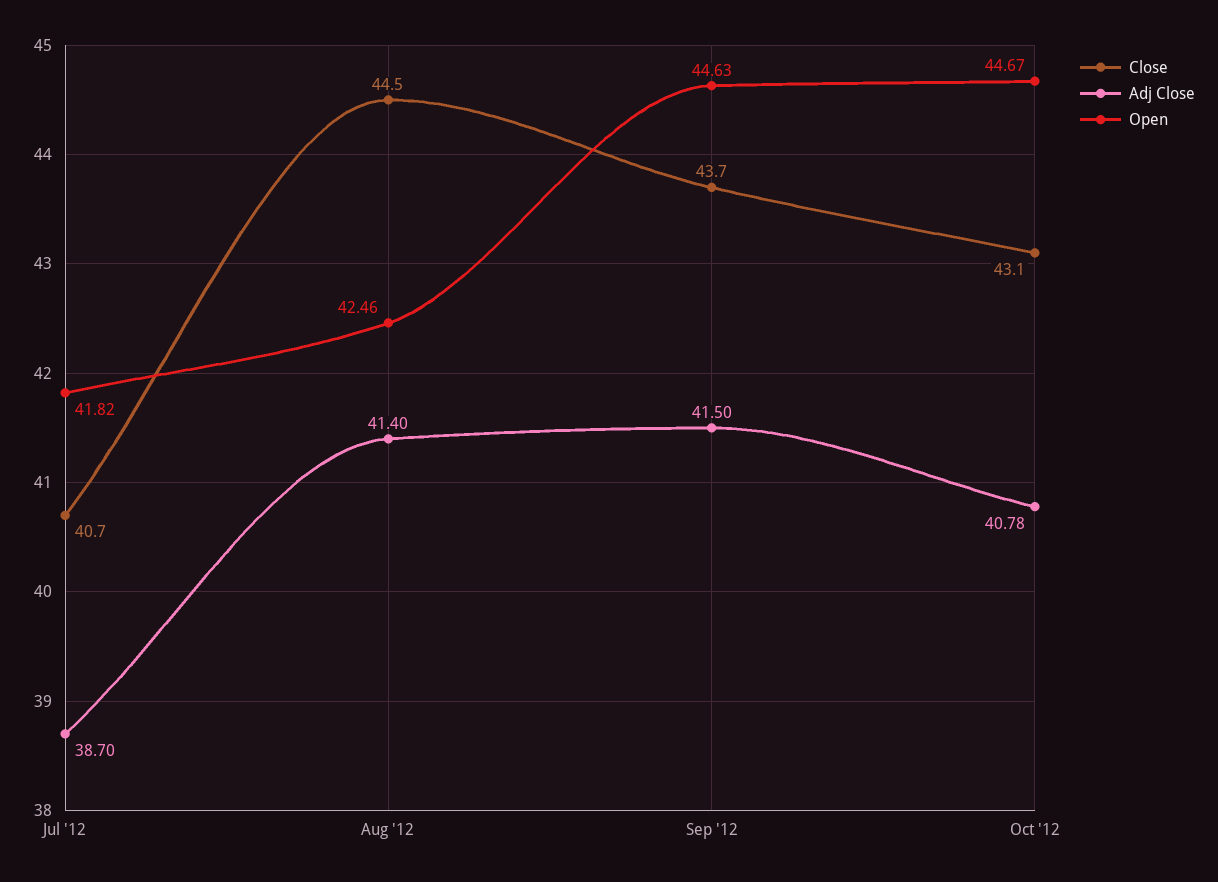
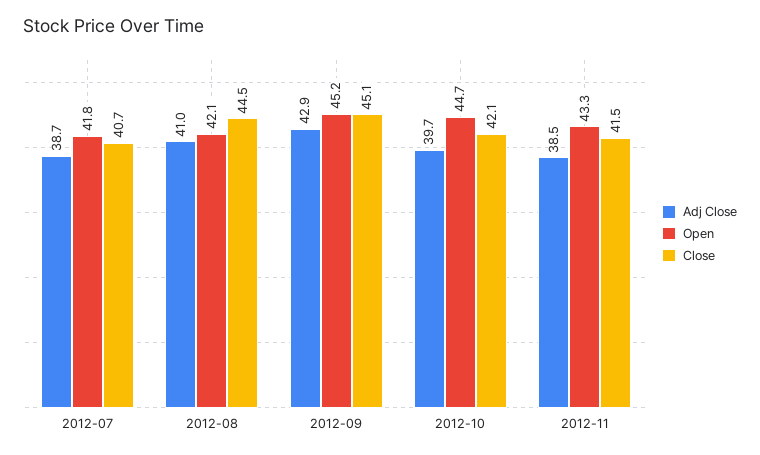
Adj Close, Aug '12: 41.4 -> 41
Open, Aug '12: 42.46 -> 42.1
Close, Sep '12: 43.7 -> 45.1
Adj Close, Sep '12: 41.5 -> 42.9
Open, Sep '12: 44.63 -> 45.2
Close, Oct '12: 43.1 -> 42.1
Adj Close, Oct '12: 40.78 -> 39.7
Adj Close, 2012-11: none -> 38.5
Open, 2012-11: none -> 43.3
Close, 2012-11: none -> 41.5

